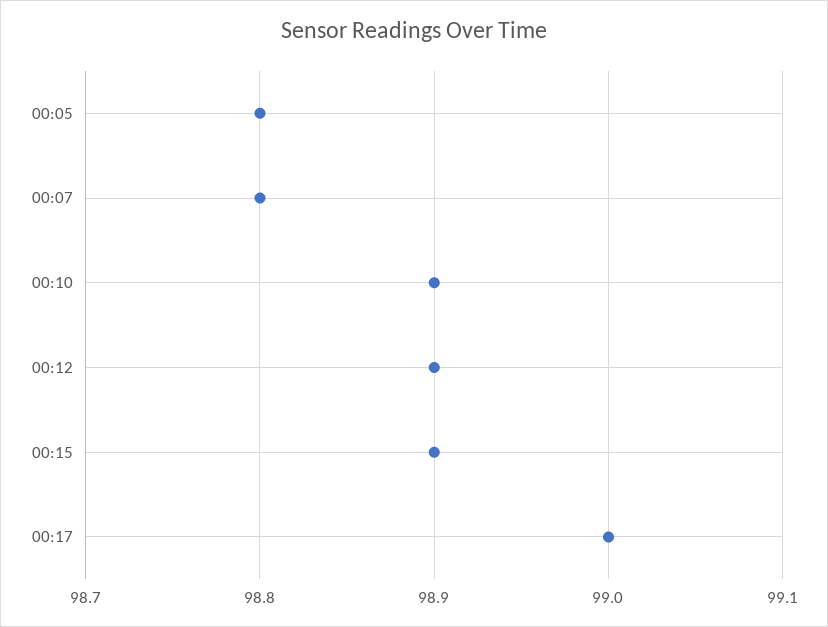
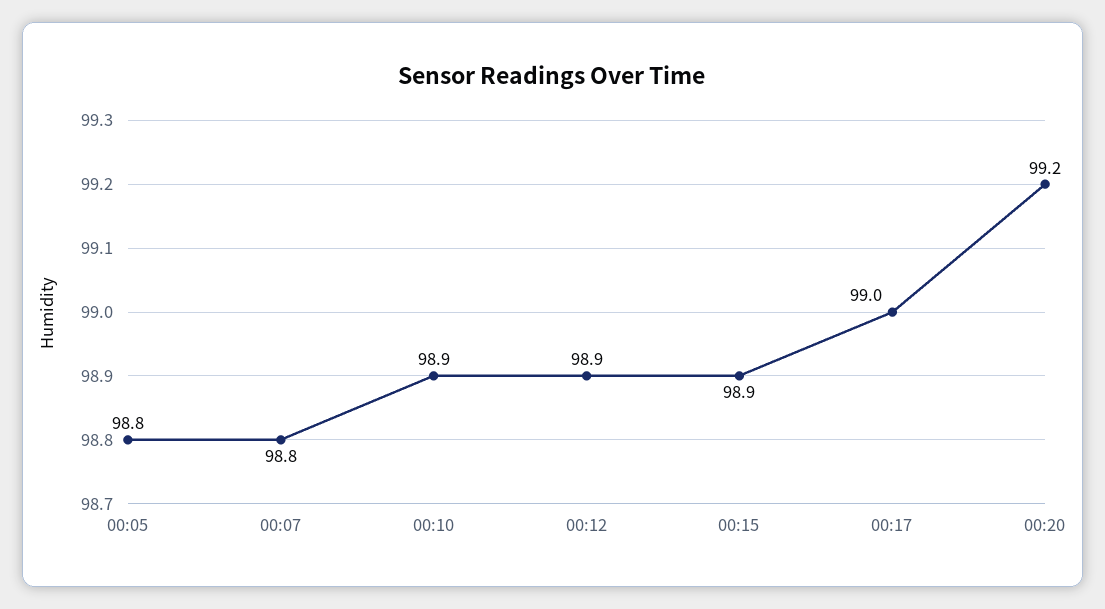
00:20: none -> 99.2

